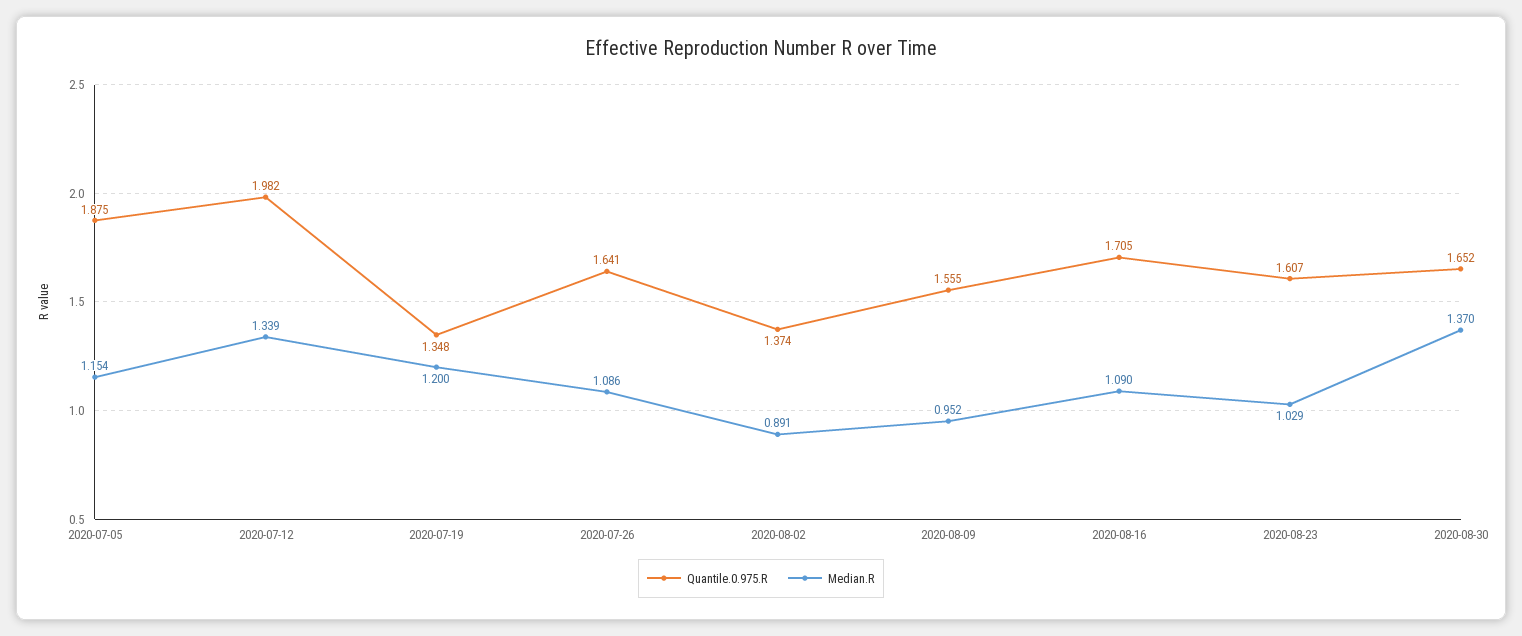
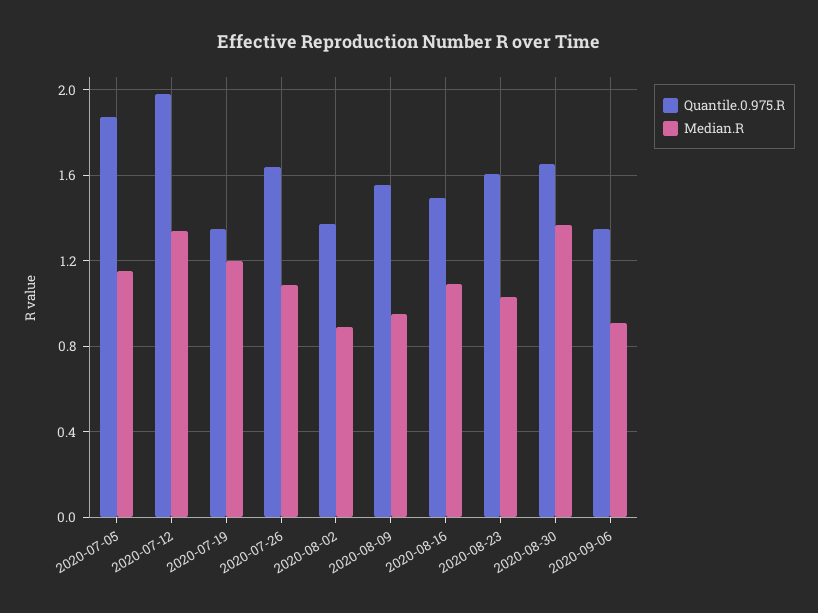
Quantile.0.975.R, 2020-08-16: 1.705 -> 1.5
Quantile.0.975.R, 2020-09-06: none -> 1.35
Median.R, 2020-09-06: none -> 0.9

